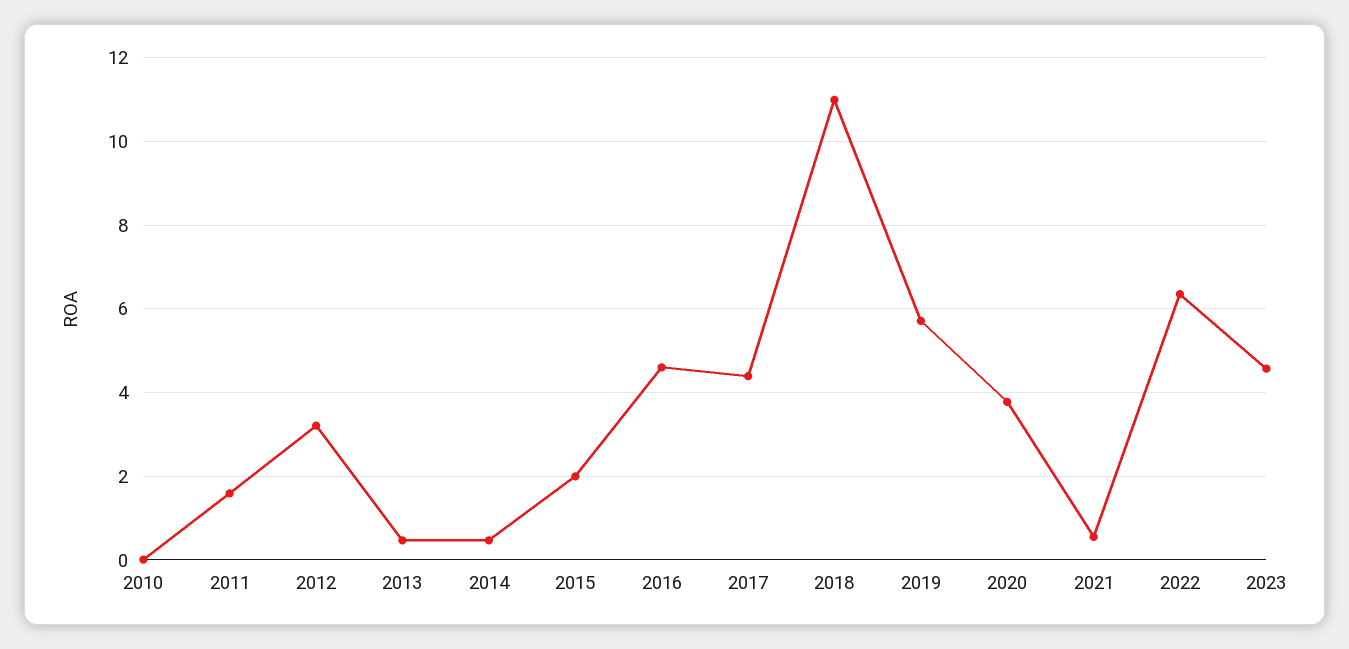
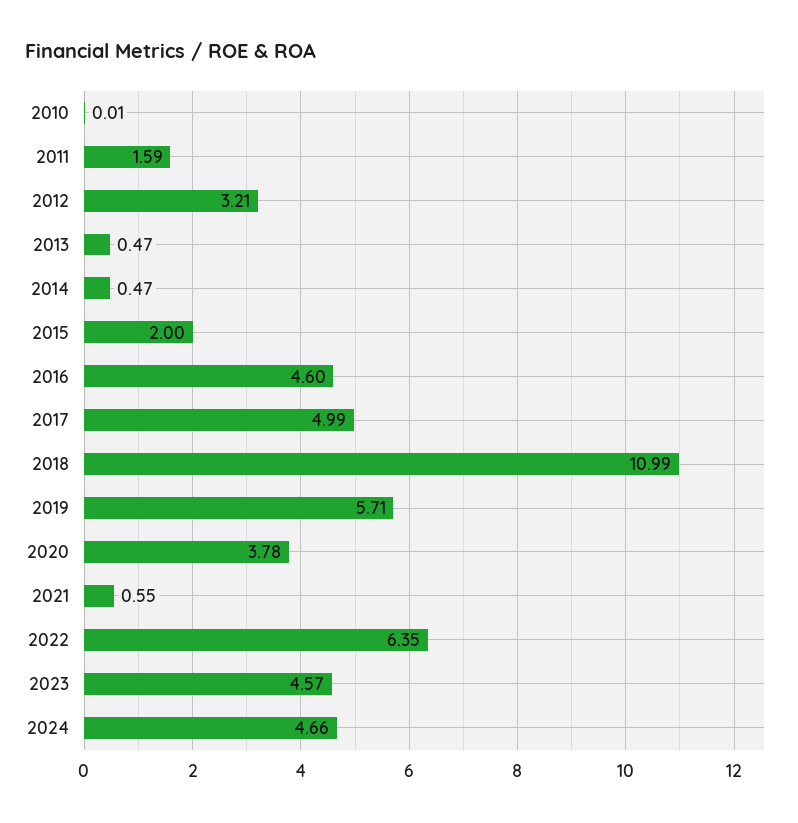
2017: 4.4 -> 4.99
2024: none -> 4.66

